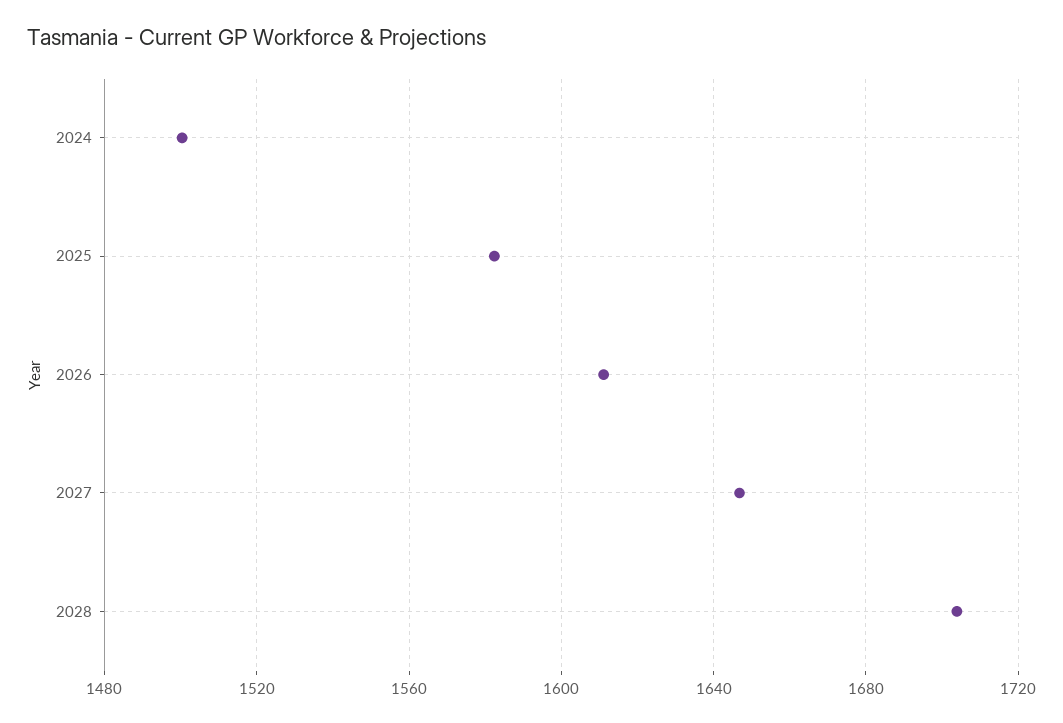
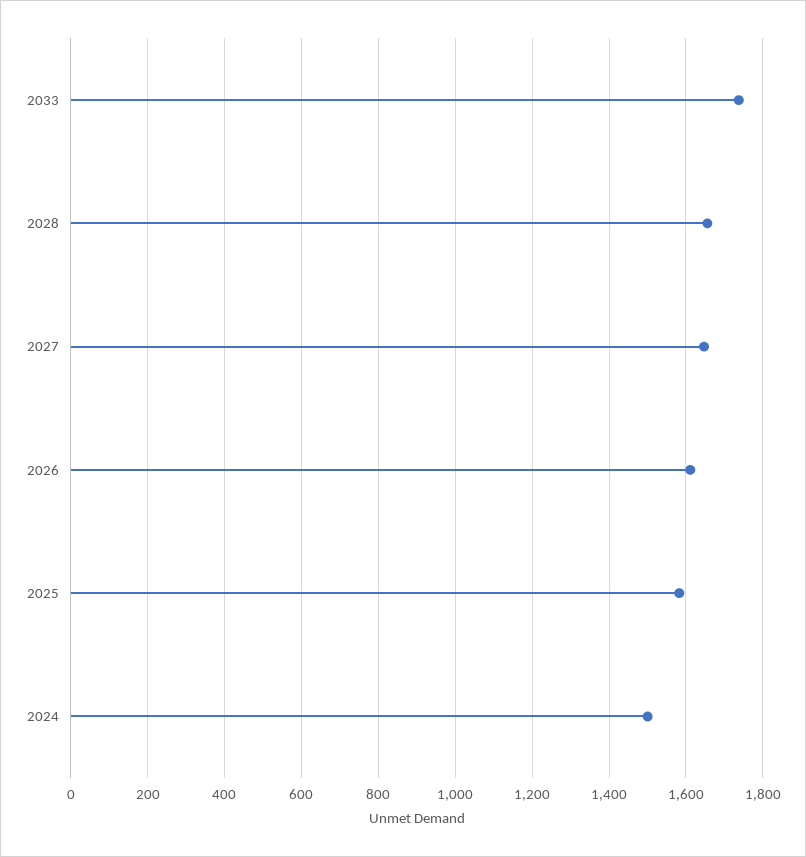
2028: 1705 -> 1660
2033: none -> 1740

